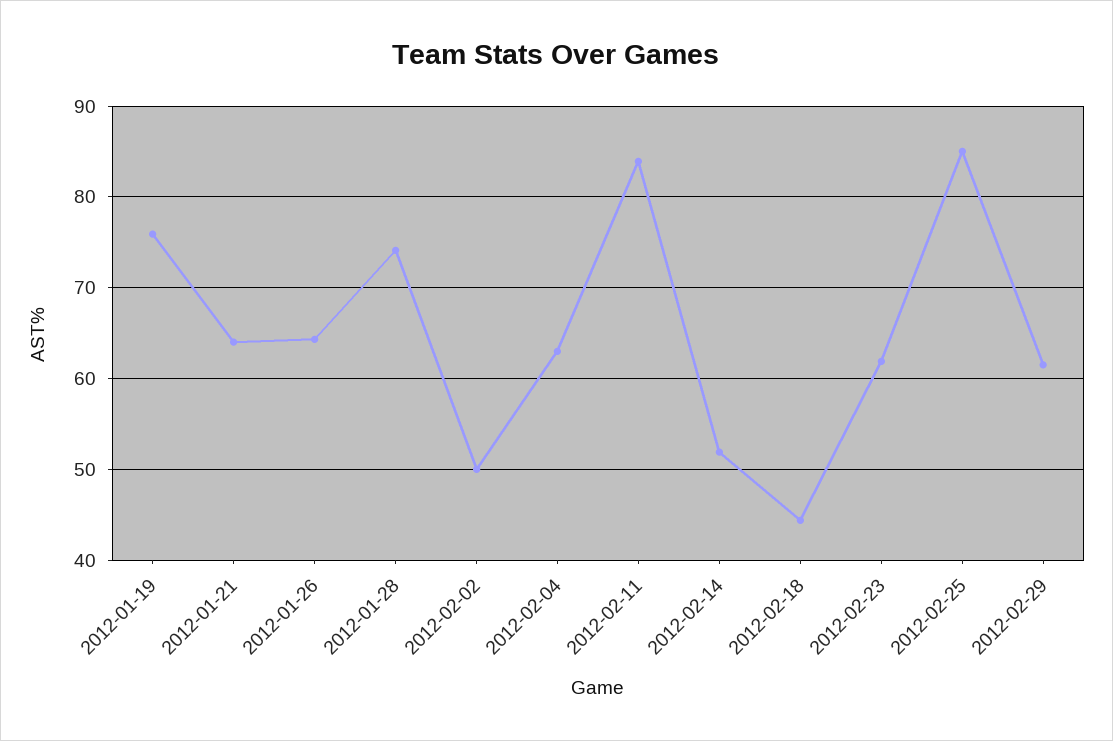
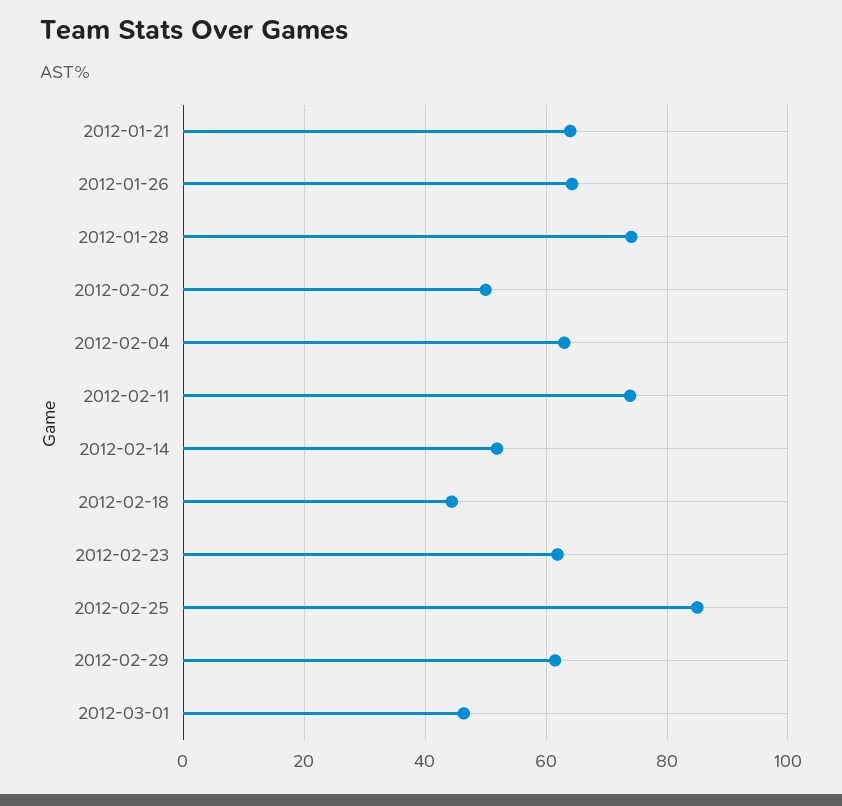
2012-01-19: 76 -> none
2012-02-11: 84 -> 74
2012-03-01: none -> 46

